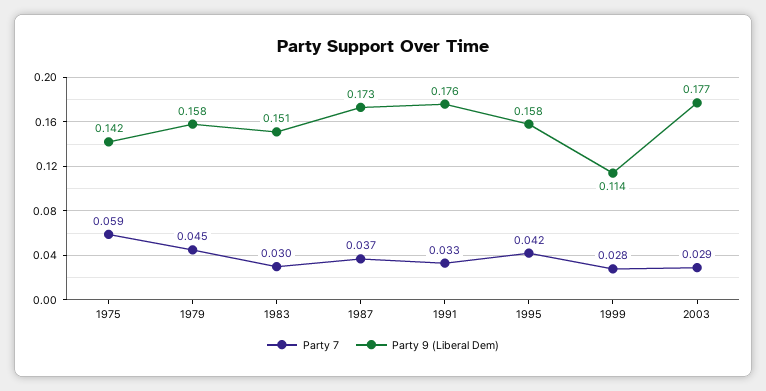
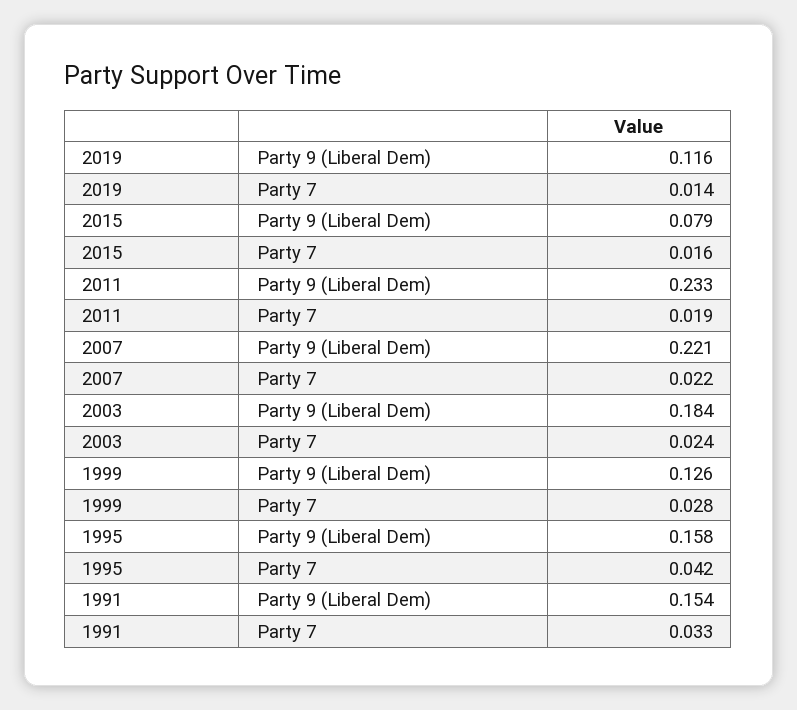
Party 7, 1975: 0.059 -> none
Party 9 (Liberal Dem), 1975: 0.142 -> none
Party 7, 1979: 0.045 -> none
Party 9 (Liberal Dem), 1979: 0.158 -> none
Party 7, 1983: 0.03 -> none
Party 9 (Liberal Dem), 1983: 0.151 -> none
Party 7, 1987: 0.037 -> none
Party 9 (Liberal Dem), 1987: 0.173 -> none
Party 9 (Liberal Dem), 1991: 0.176 -> 0.154
Party 9 (Liberal Dem), 1999: 0.114 -> 0.126
Party 7, 2003: 0.029 -> 0.024
Party 9 (Liberal Dem), 2003: 0.177 -> 0.184
Party 9 (Liberal Dem), 2019: none -> 0.116
Party 7, 2019: none -> 0.014
Party 9 (Liberal Dem), 2015: none -> 0.079
Party 7, 2015: none -> 0.016
Party 9 (Liberal Dem), 2011: none -> 0.233
Party 7, 2011: none -> 0.019
Party 9 (Liberal Dem), 2007: none -> 0.221
Party 7, 2007: none -> 0.022

